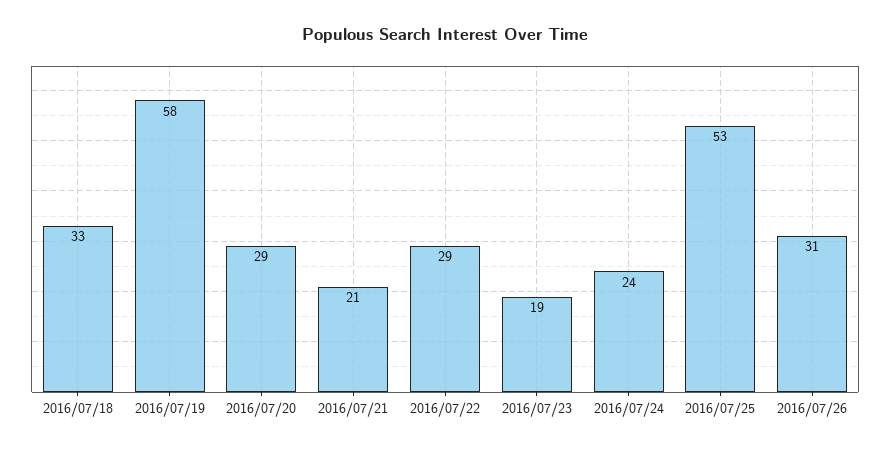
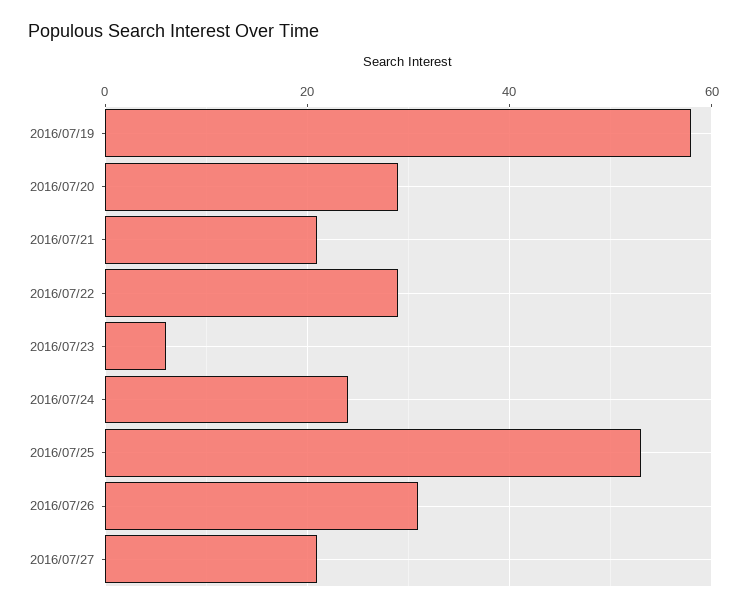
2016/07/18: 33 -> none
2016/07/23: 19 -> 5
2016/07/27: none -> 20

